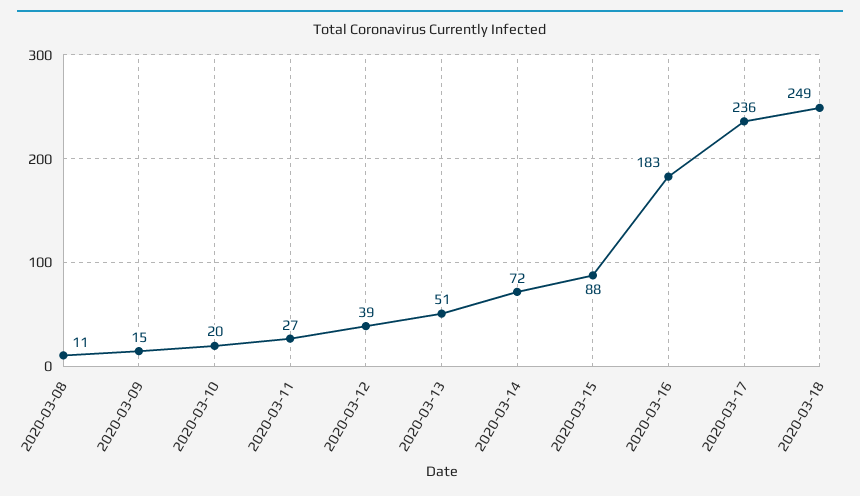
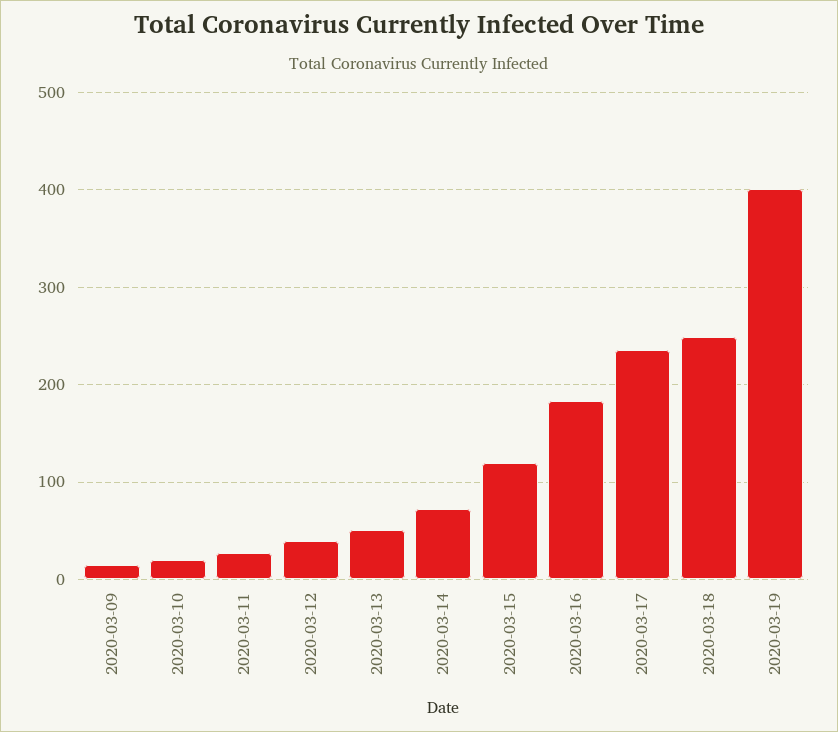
2020-03-08: 11 -> none
2020-03-15: 88 -> 120
2020-03-19: none -> 400

